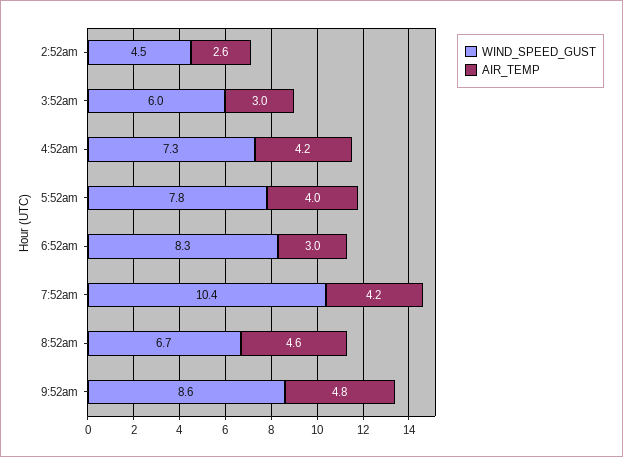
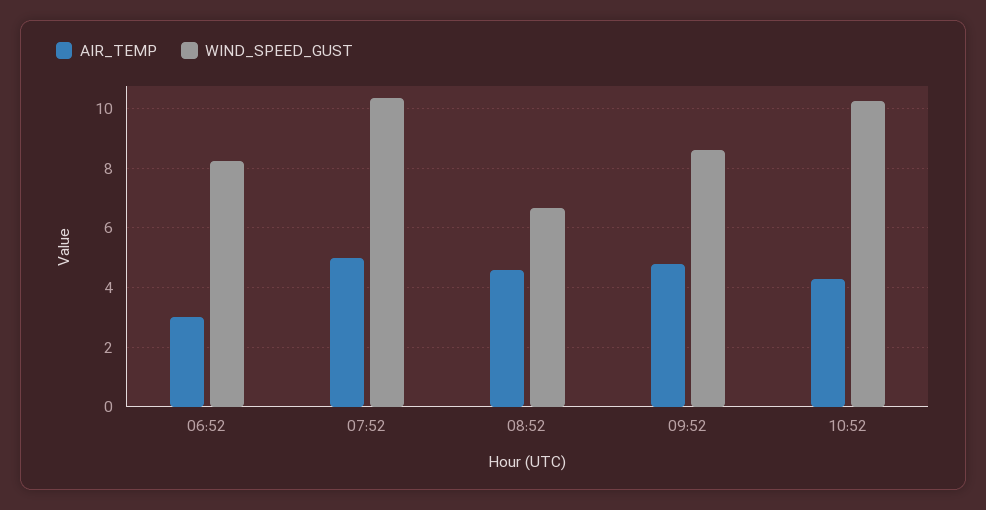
WIND_SPEED_GUST, 2:52am: 4.5 -> none
AIR_TEMP, 2:52am: 2.6 -> none
WIND_SPEED_GUST, 3:52am: 6 -> none
AIR_TEMP, 3:52am: 3 -> none
WIND_SPEED_GUST, 4:52am: 7.3 -> none
AIR_TEMP, 4:52am: 4.2 -> none
WIND_SPEED_GUST, 5:52am: 7.8 -> none
AIR_TEMP, 5:52am: 4 -> none
AIR_TEMP, 7:52am: 4.2 -> 5
AIR_TEMP, 10:52: none -> 4.25
WIND_SPEED_GUST, 10:52: none -> 10.25

